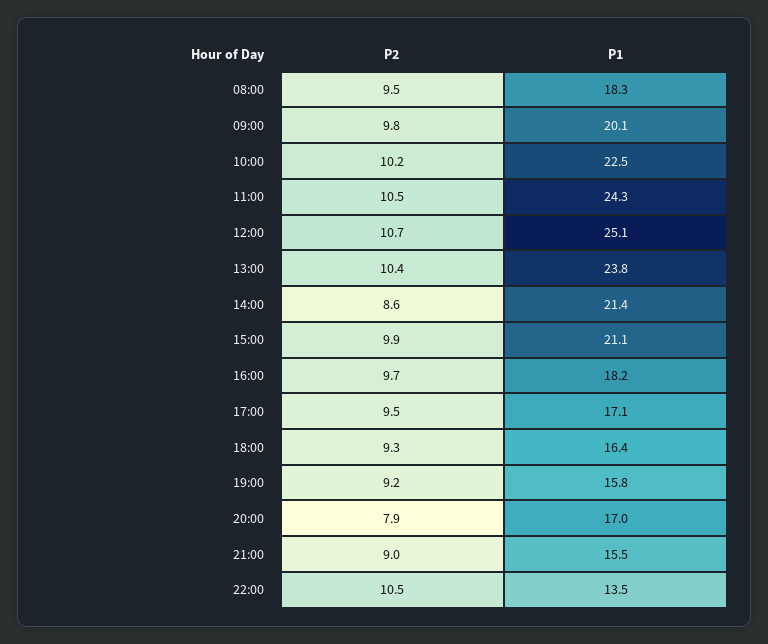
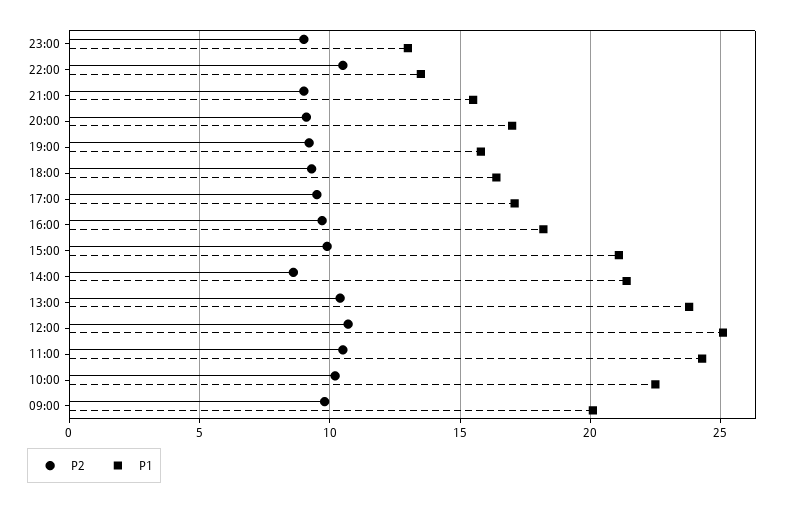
P2, 08:00: 9.5 -> none
P1, 08:00: 18.3 -> none
P2, 20:00: 7.9 -> 9
P2, 23:00: none -> 9
P1, 23:00: none -> 13

